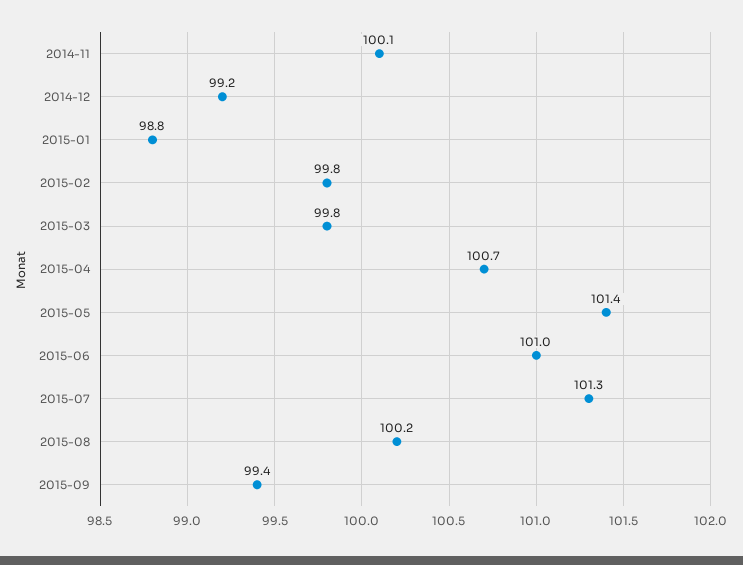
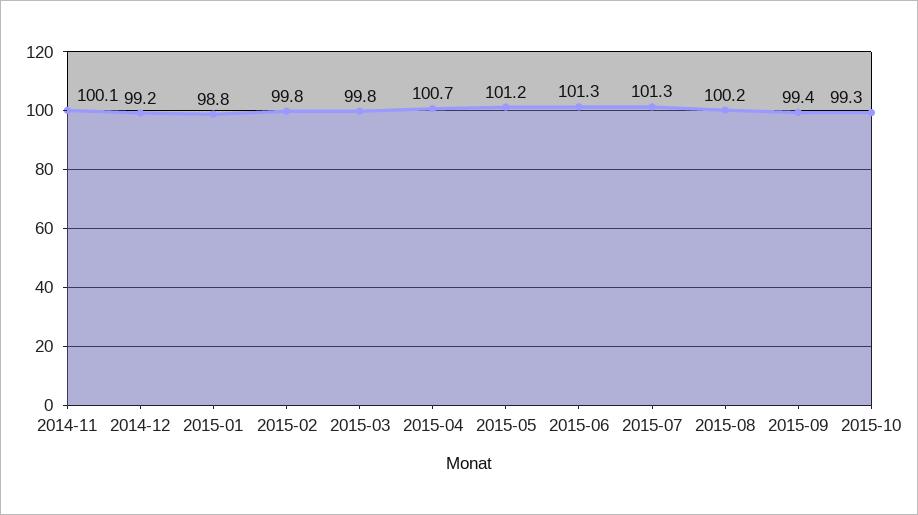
2015-05: 101.4 -> 101.2
2015-06: 101 -> 101.3
2015-10: none -> 99.3

